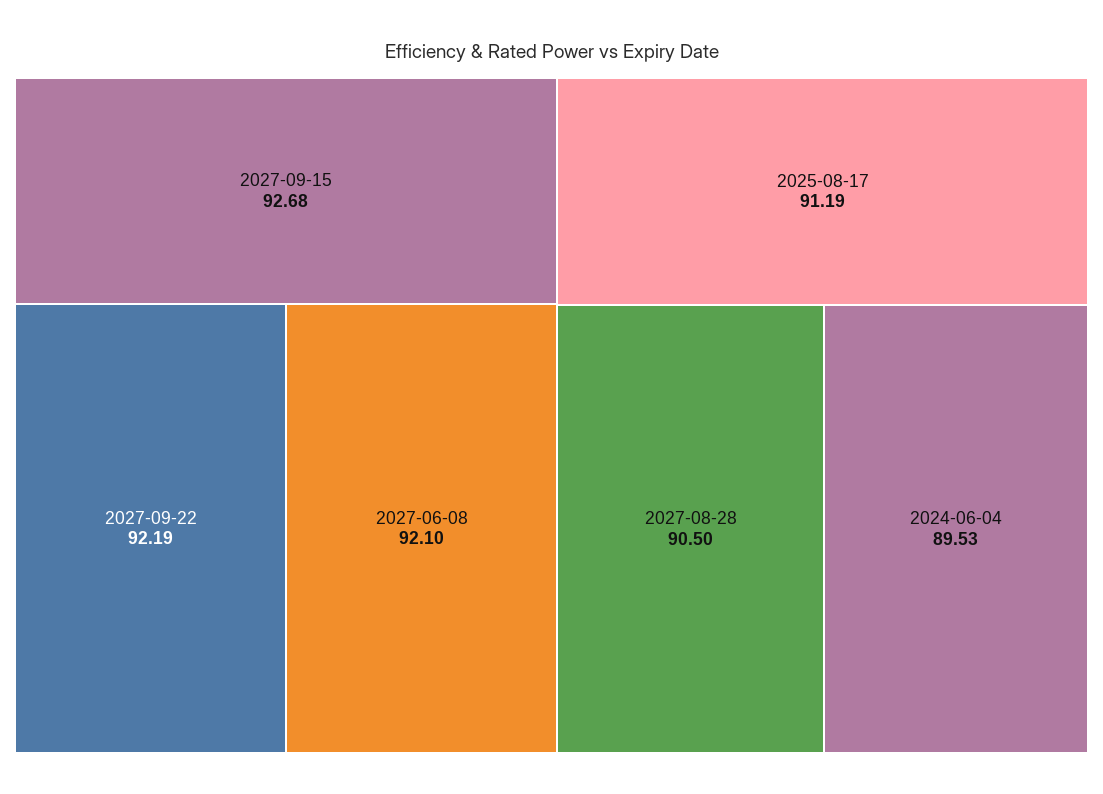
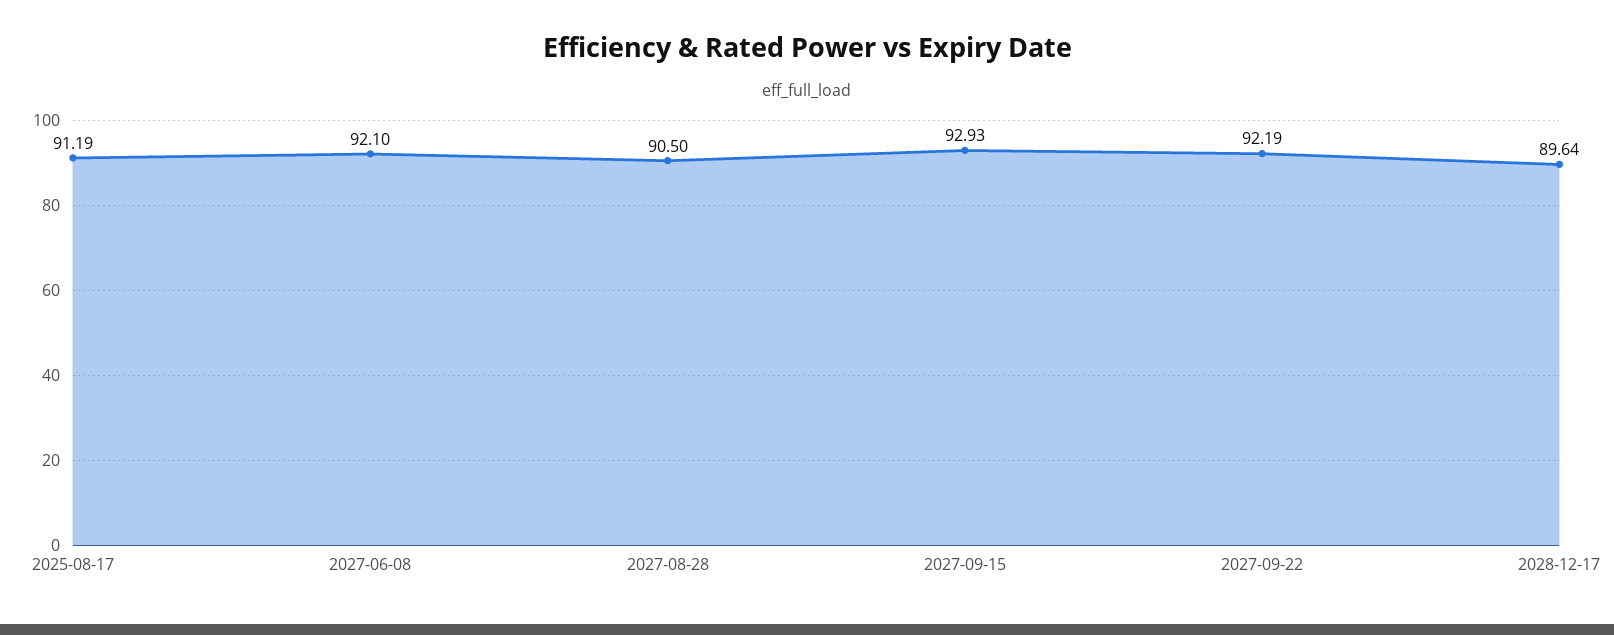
2027-09-15: 92.68 -> 92.93
2024-06-04: 89.53 -> none
2028-12-17: none -> 89.64

